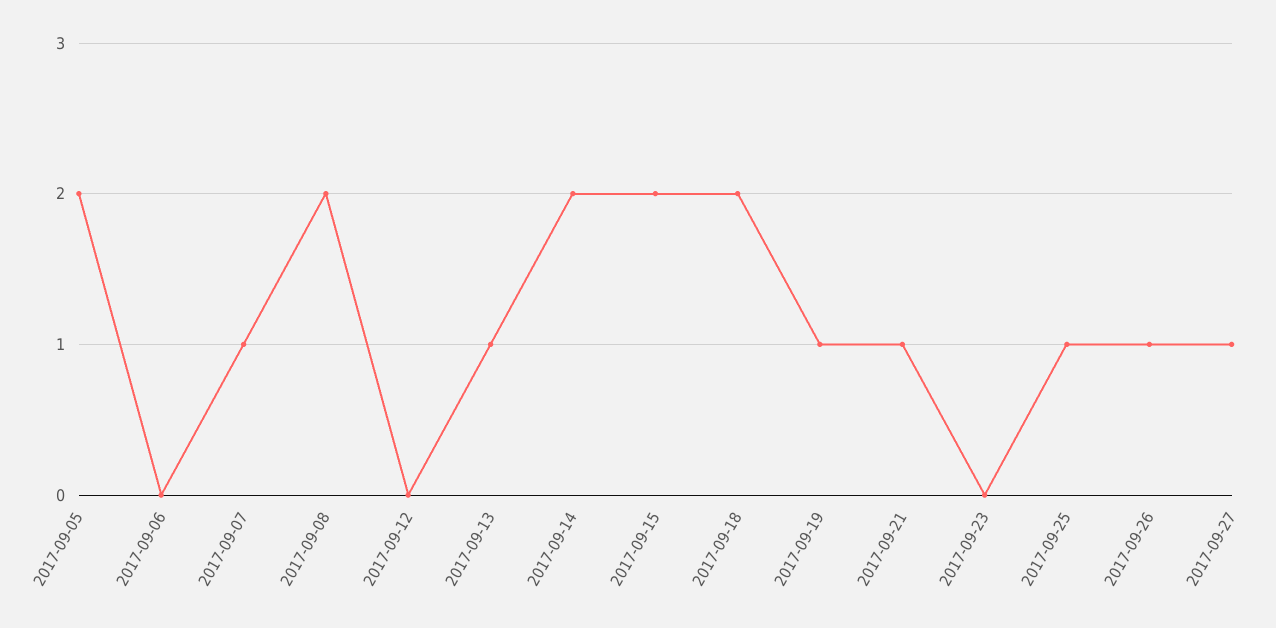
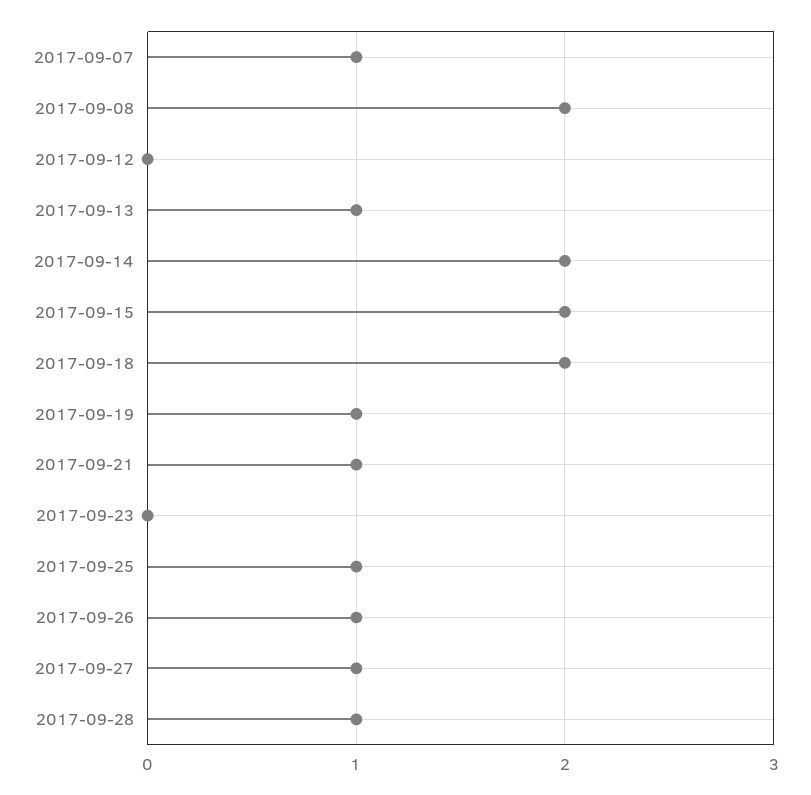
2017-09-05: 2 -> none
2017-09-06: 0 -> none
2017-09-28: none -> 1

